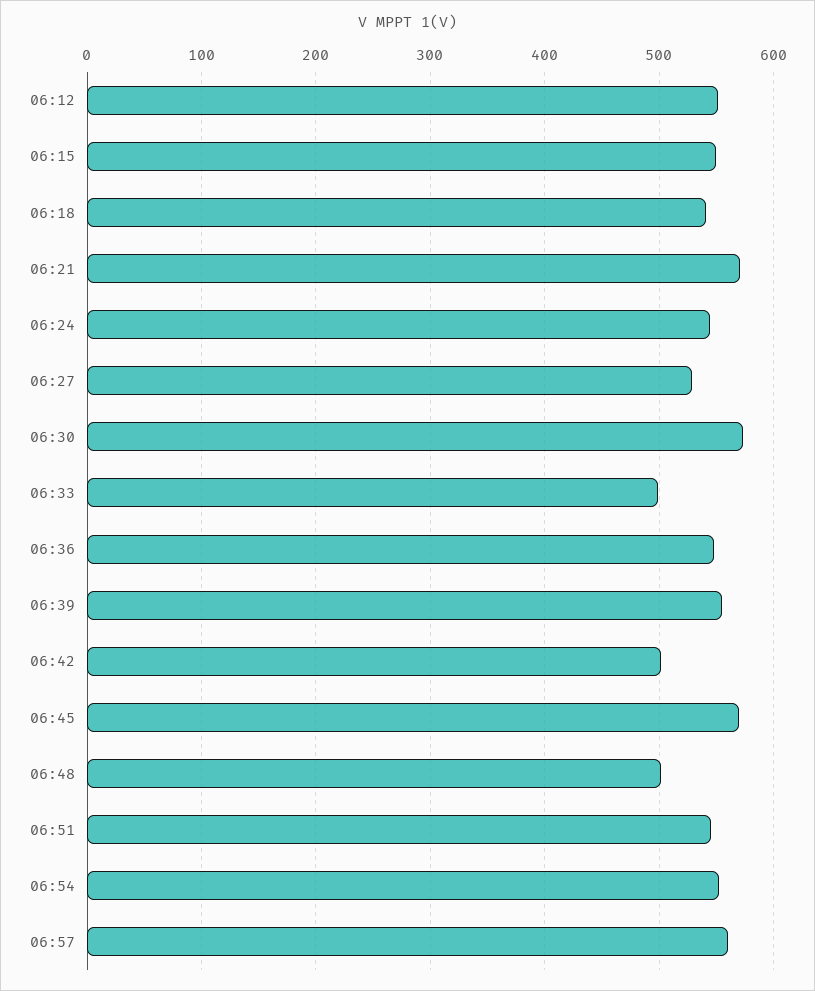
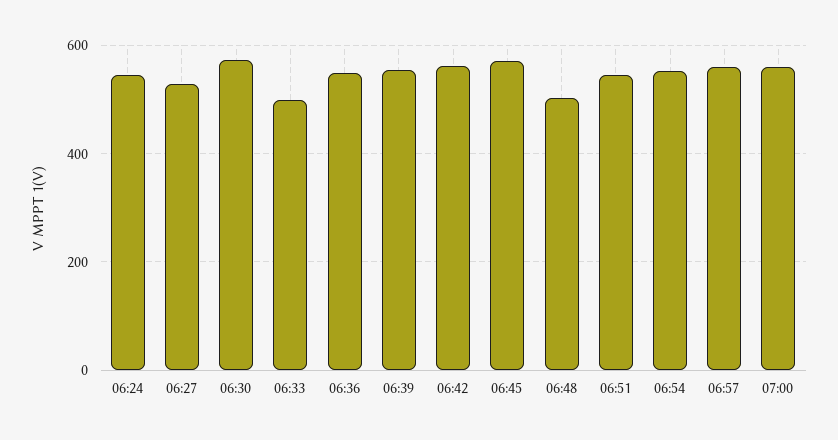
06:12: 550 -> none
06:15: 550 -> none
06:18: 540 -> none
06:21: 570 -> none
06:42: 500 -> 560
07:00: none -> 560

